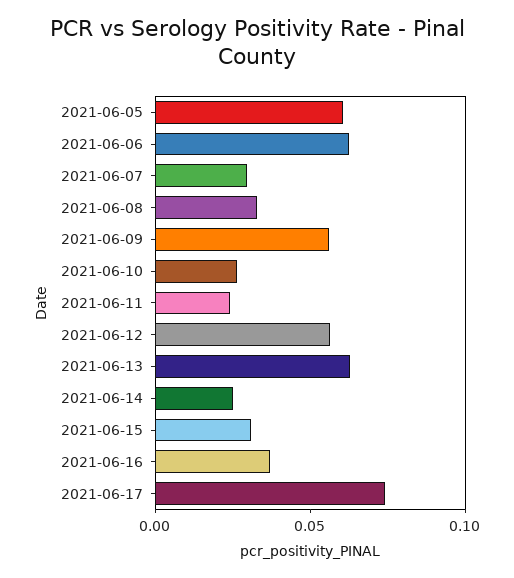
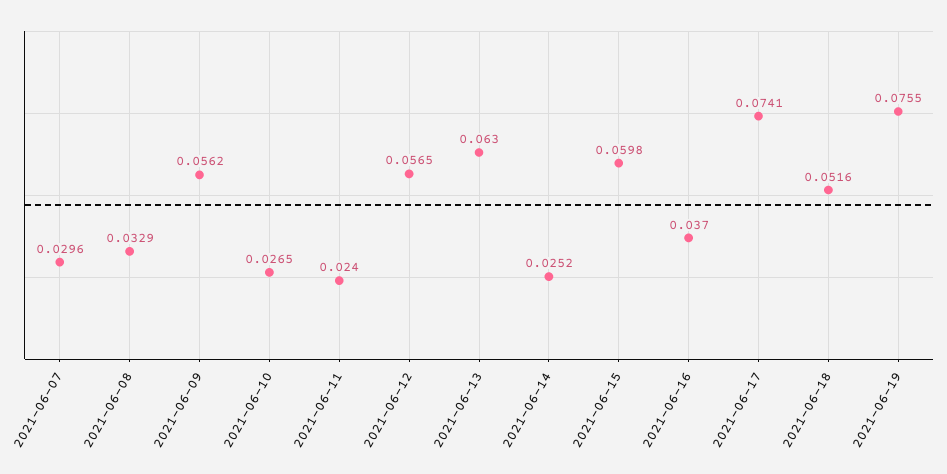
2021-06-05: 0.06 -> none
2021-06-06: 0.06 -> none
2021-06-15: 0.03 -> 0.0598
2021-06-18: none -> 0.0516
2021-06-19: none -> 0.0755

